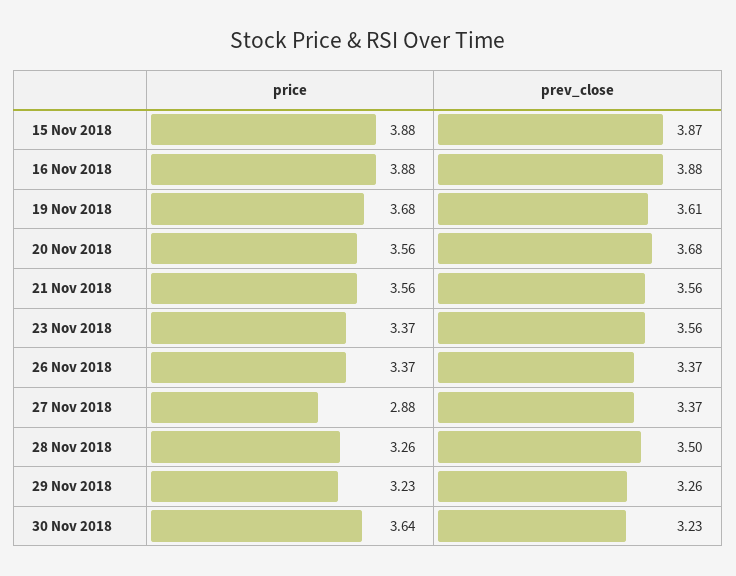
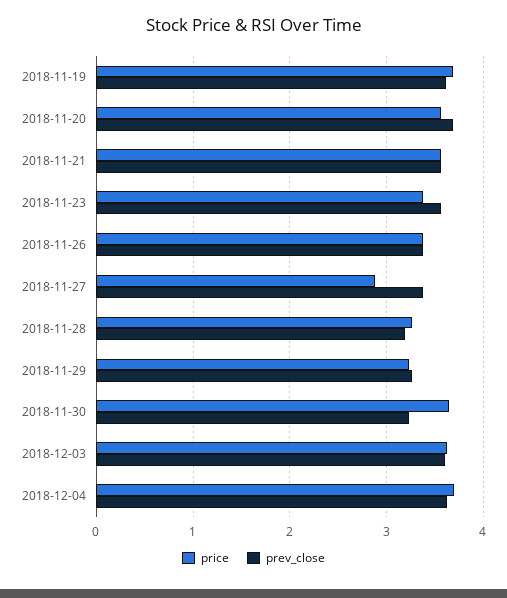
price, 15 Nov 2018: 3.88 -> none
prev_close, 15 Nov 2018: 3.87 -> none
price, 16 Nov 2018: 3.88 -> none
prev_close, 16 Nov 2018: 3.88 -> none
prev_close, 28 Nov 2018: 3.5 -> 3.2
price, 2018-12-03: none -> 3.6
prev_close, 2018-12-03: none -> 3.6
price, 2018-12-04: none -> 3.7
prev_close, 2018-12-04: none -> 3.6

